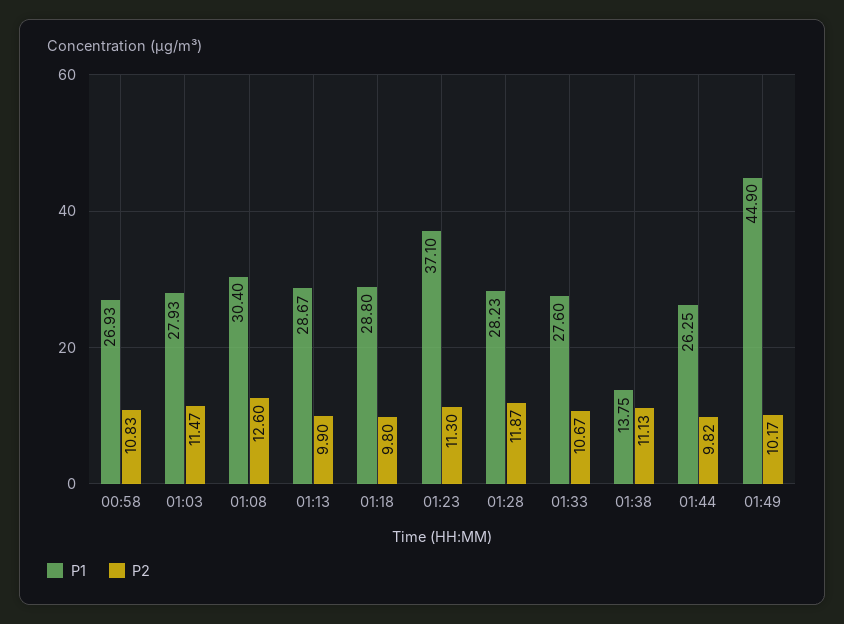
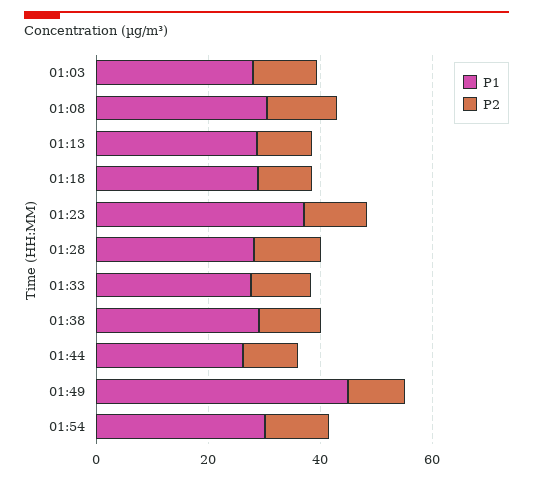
P1, 00:58: 26.93 -> none
P2, 00:58: 10.83 -> none
P1, 01:38: 13.75 -> 30
P1, 01:54: none -> 30
P2, 01:54: none -> 10

